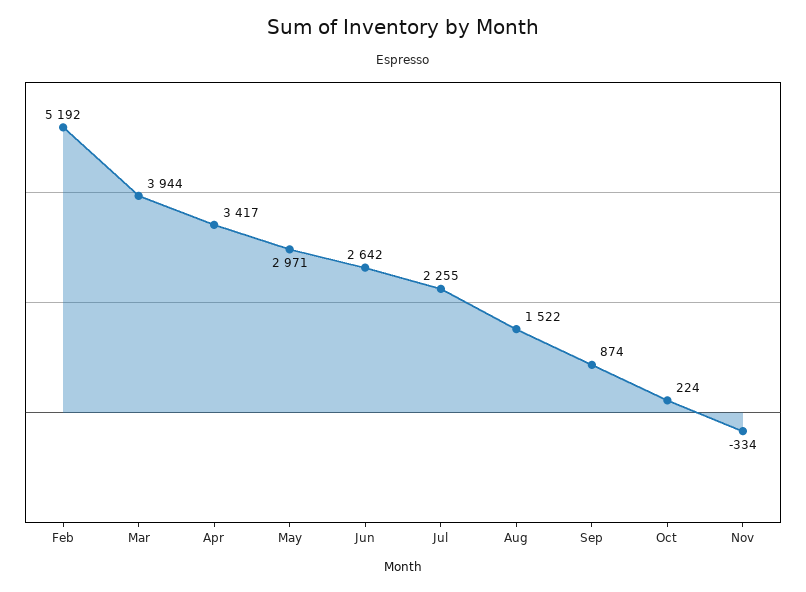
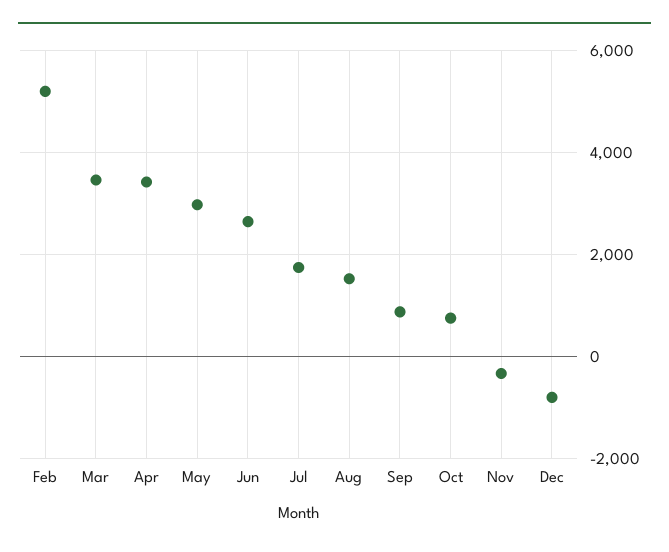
Mar: 3944 -> 3400
Jul: 2255 -> 1800
Oct: 224 -> 800
Dec: none -> -800

